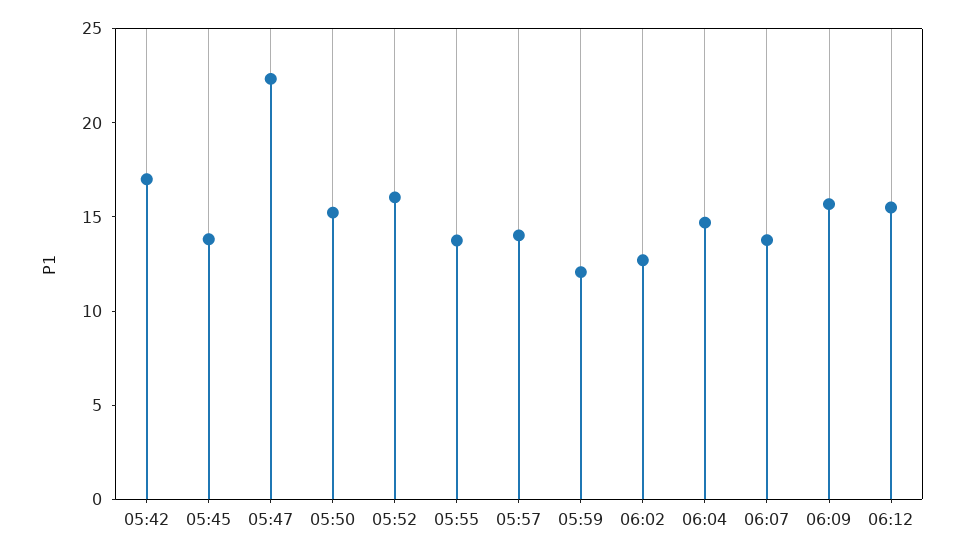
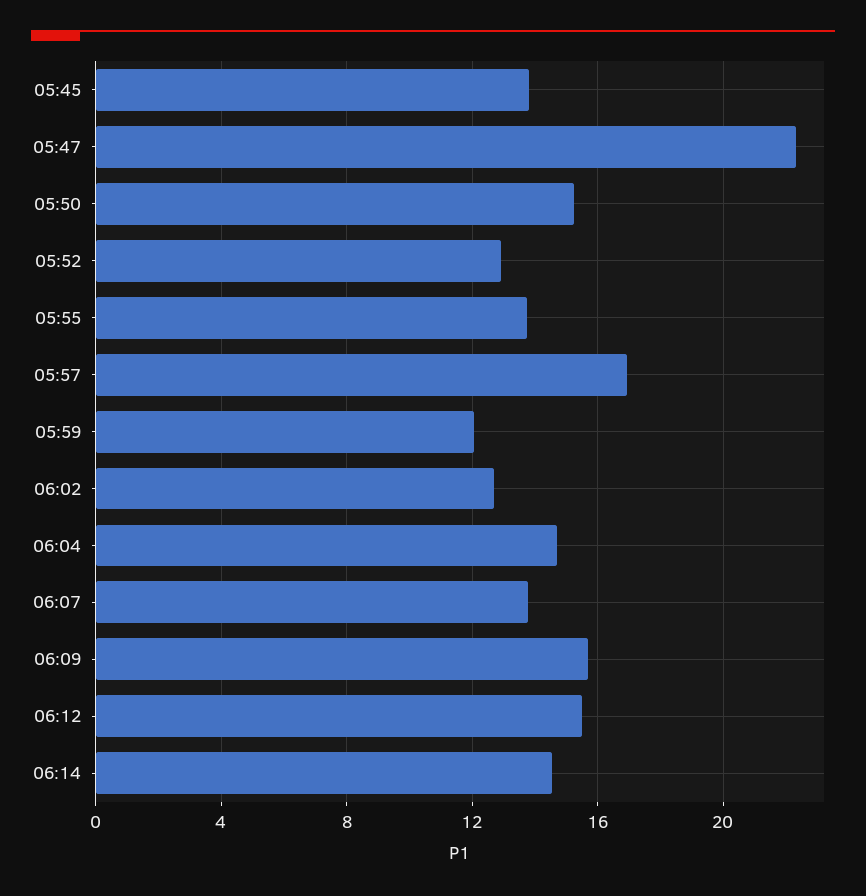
05:42: 17 -> none
05:52: 16 -> 13
05:57: 14 -> 17
06:14: none -> 14.5

